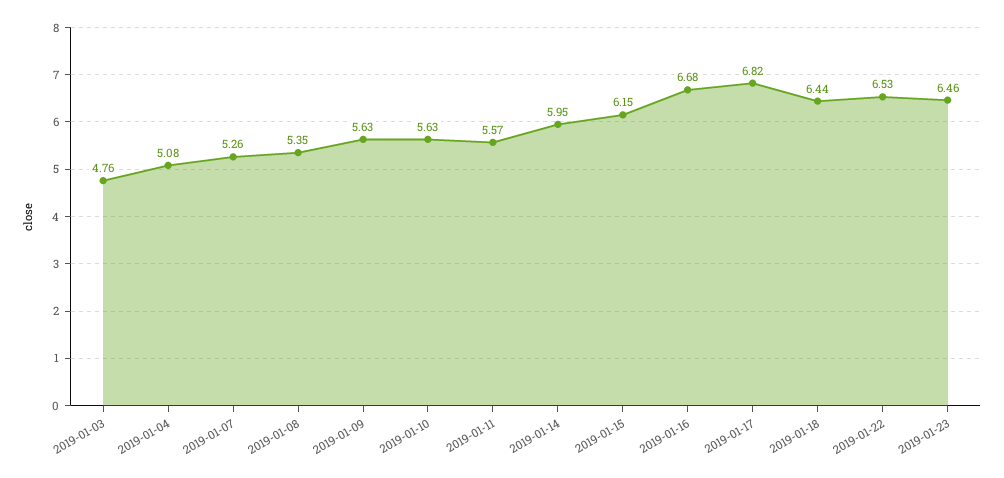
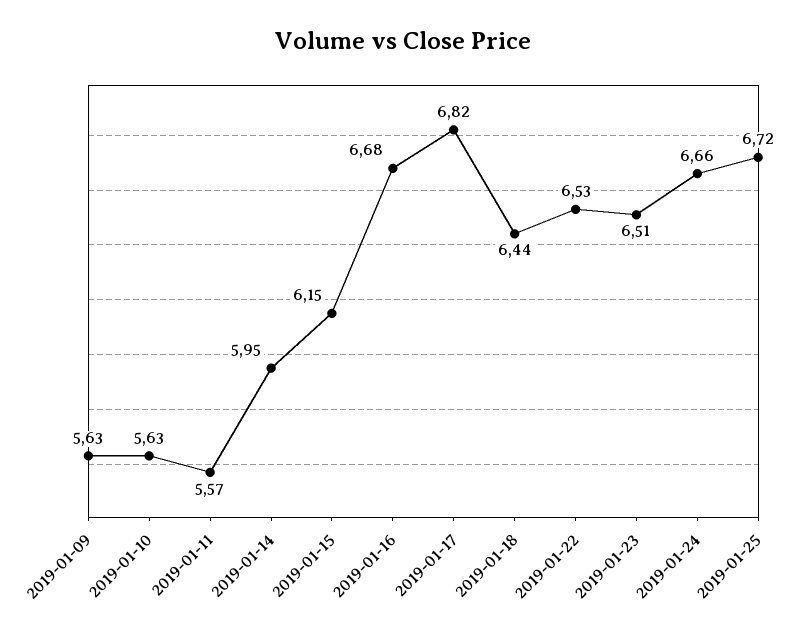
2019-01-03: 4.76 -> none
2019-01-04: 5.08 -> none
2019-01-07: 5.26 -> none
2019-01-08: 5.35 -> none
2019-01-23: 6.46 -> 6.51
2019-01-24: none -> 6.66
2019-01-25: none -> 6.72

